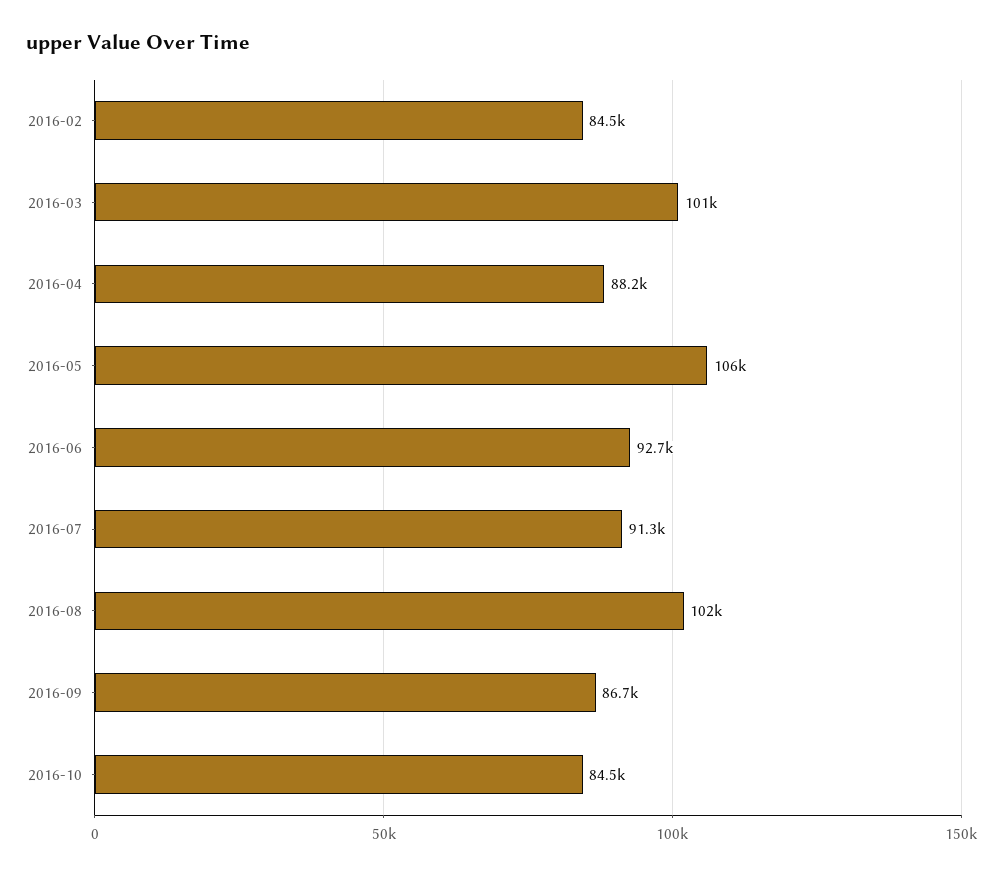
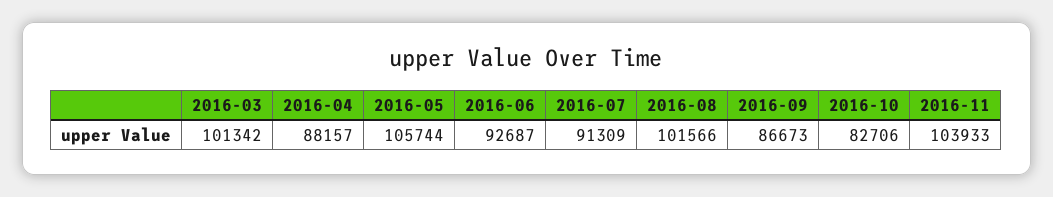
2016-02: 84500 -> none
2016-10: 84500 -> 82706
2016-11: none -> 103933

